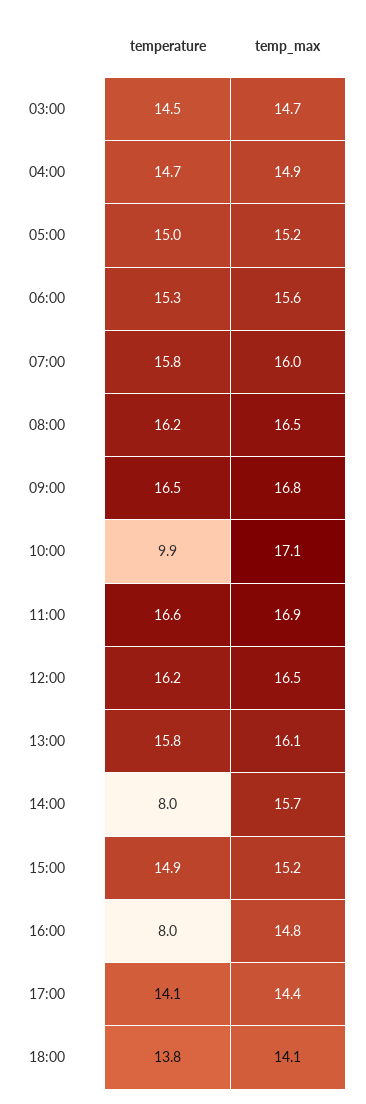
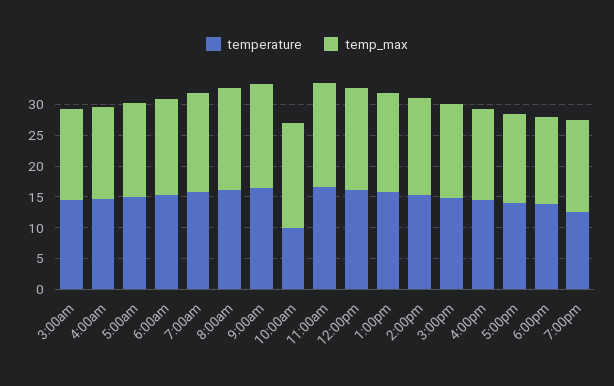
temperature, 14:00: 8 -> 15
temperature, 16:00: 8 -> 15
temperature, 7:00pm: none -> 12.5
temp_max, 7:00pm: none -> 15

